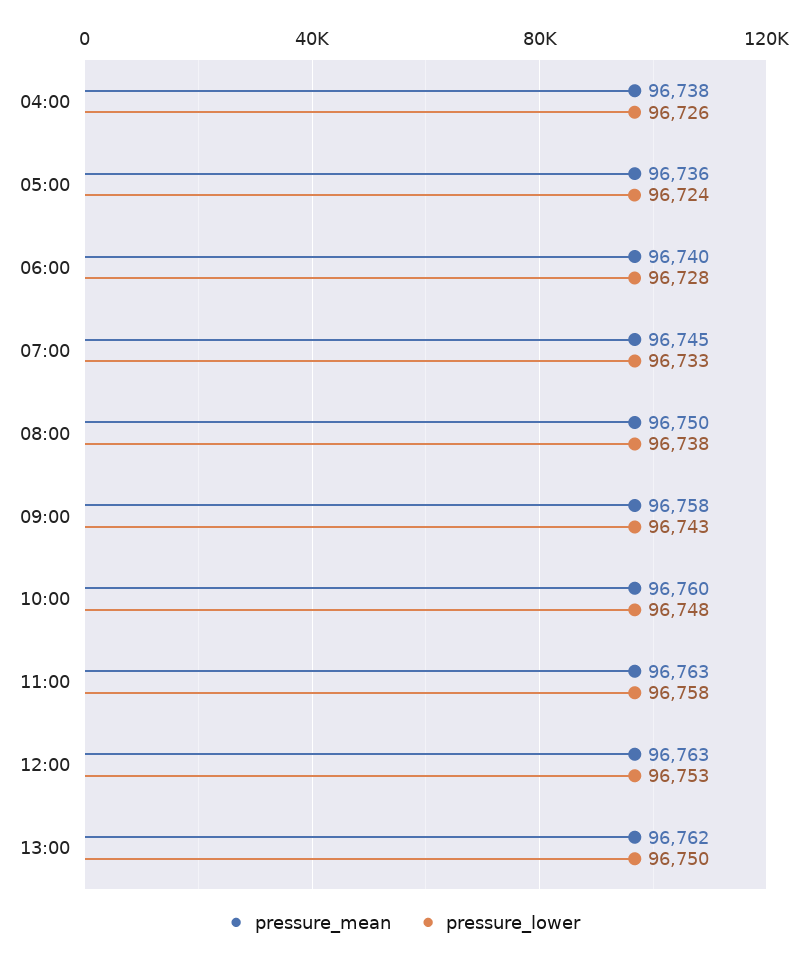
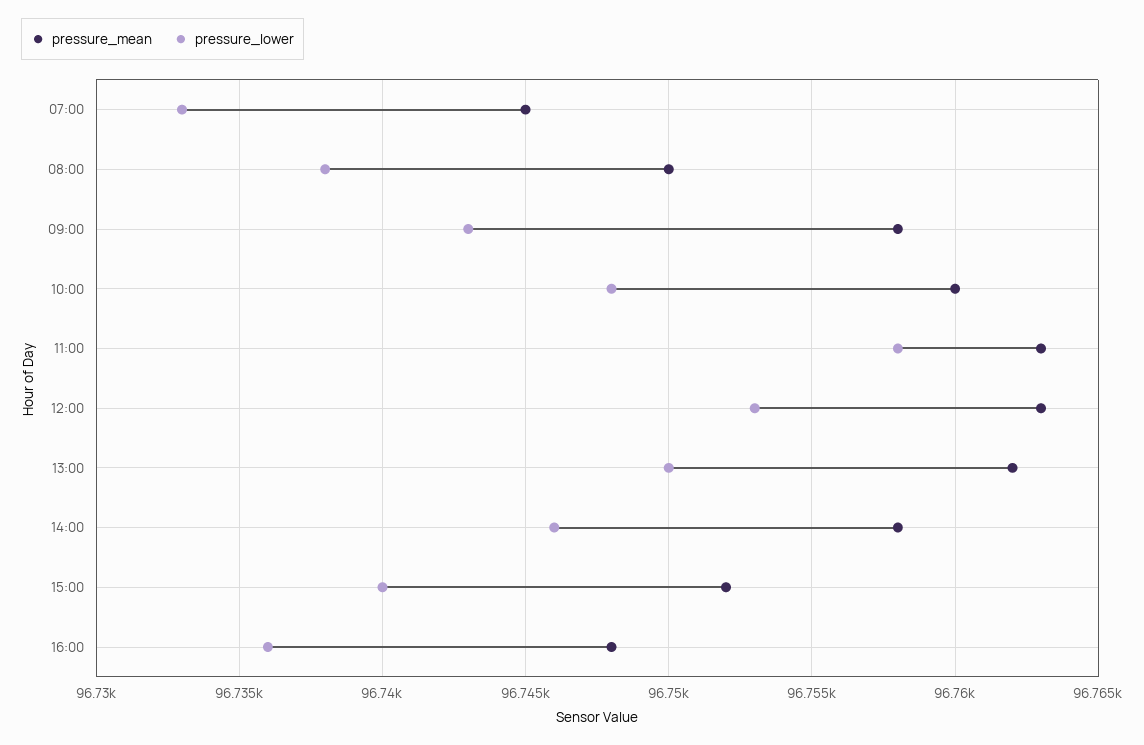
pressure_mean, 04:00: 96738 -> none
pressure_lower, 04:00: 96726 -> none
pressure_mean, 05:00: 96736 -> none
pressure_lower, 05:00: 96724 -> none
pressure_mean, 06:00: 96740 -> none
pressure_lower, 06:00: 96728 -> none
pressure_mean, 14:00: none -> 96758
pressure_lower, 14:00: none -> 96746
pressure_mean, 15:00: none -> 96752
pressure_lower, 15:00: none -> 96740
pressure_mean, 16:00: none -> 96748
pressure_lower, 16:00: none -> 96736

